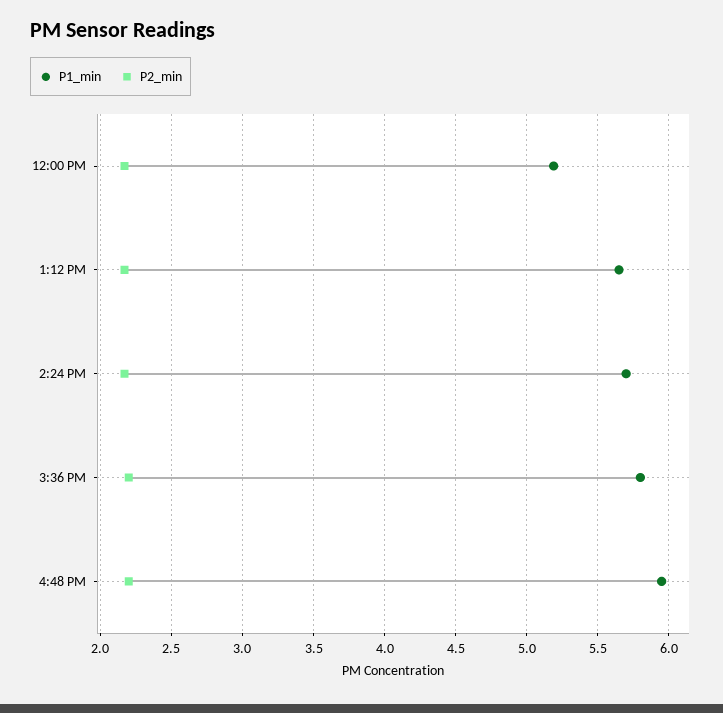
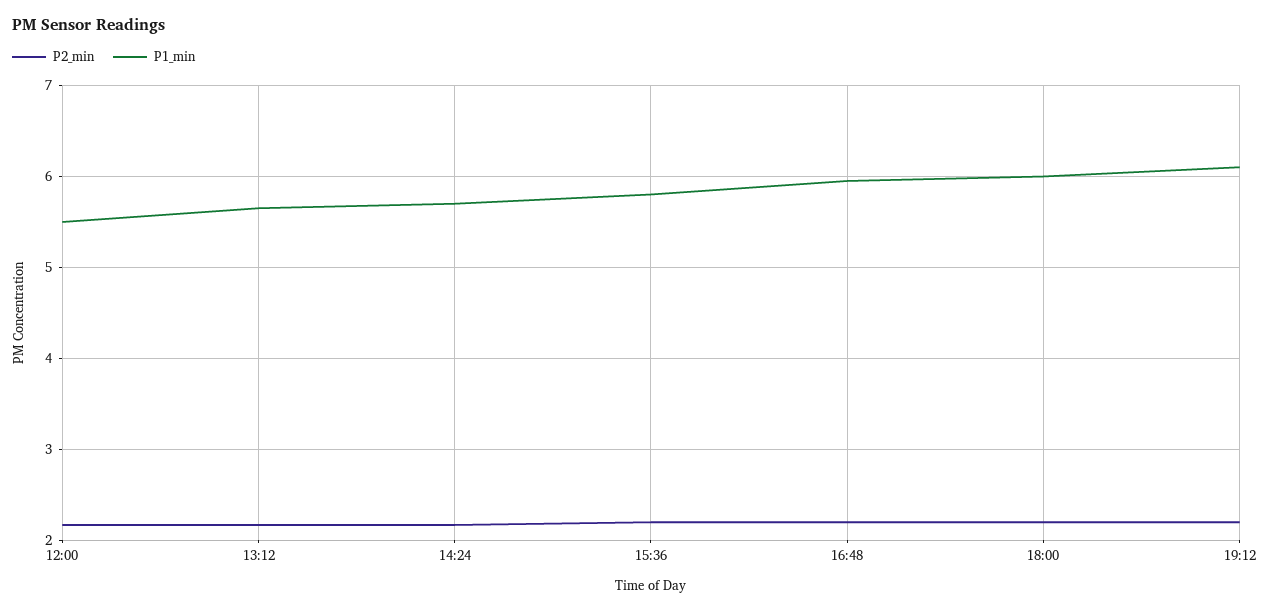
P1_min, 12:00 PM: 5.2 -> 5.5
P2_min, 18:00: none -> 2.2
P1_min, 18:00: none -> 6
P2_min, 19:12: none -> 2.2
P1_min, 19:12: none -> 6.1

